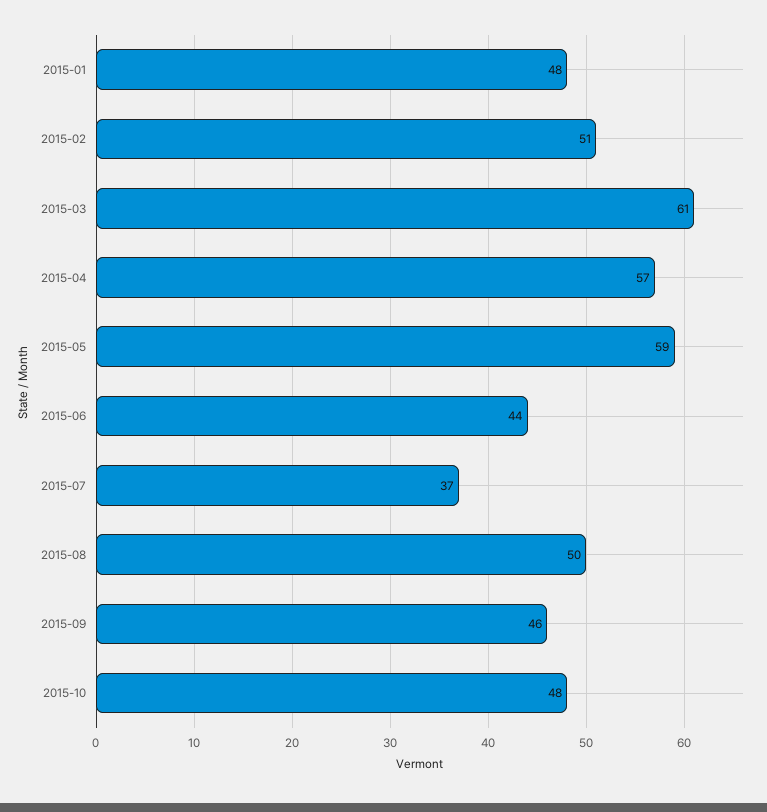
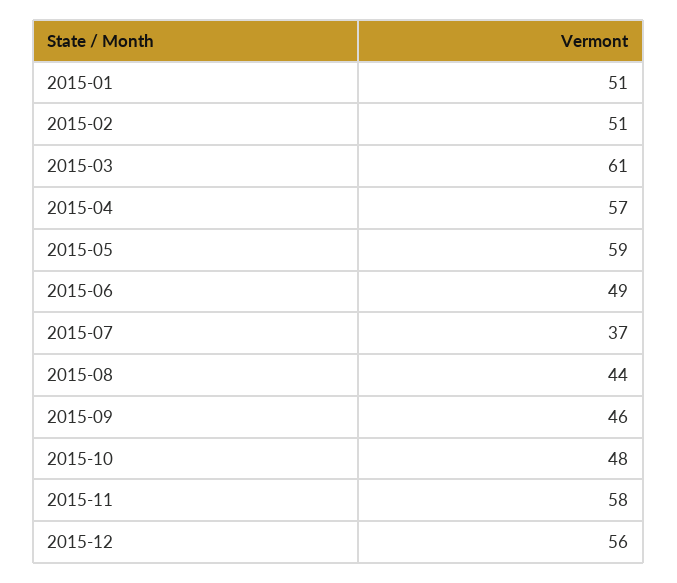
2015-01: 48 -> 51
2015-06: 44 -> 49
2015-08: 50 -> 44
2015-11: none -> 58
2015-12: none -> 56

